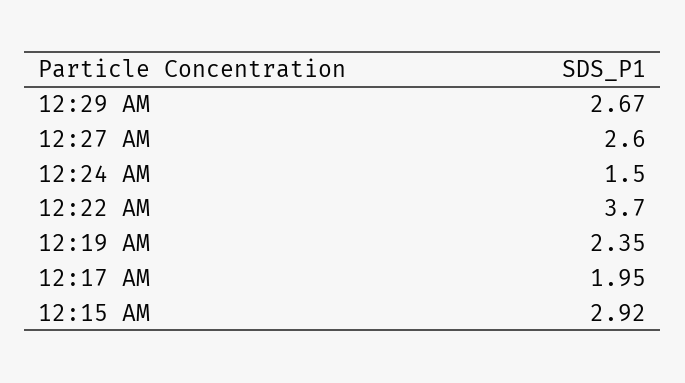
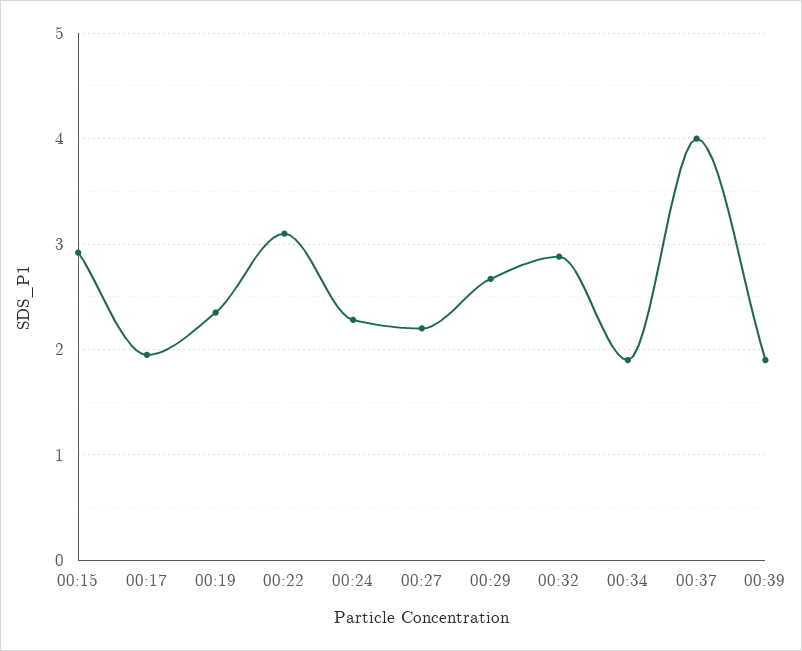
12:27 AM: 2.6 -> 2.2
12:24 AM: 1.5 -> 2.3
12:22 AM: 3.7 -> 3.1
00:32: none -> 2.9
00:34: none -> 1.9
00:37: none -> 4
00:39: none -> 1.9

